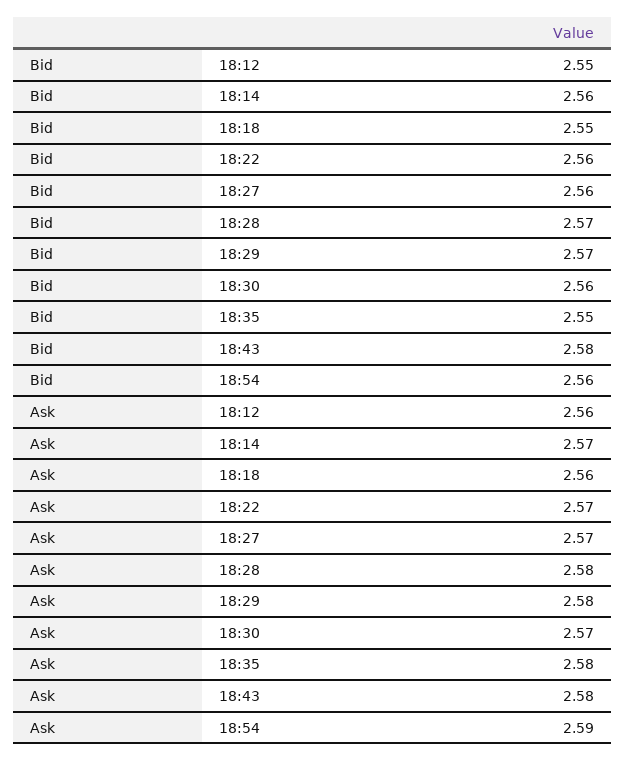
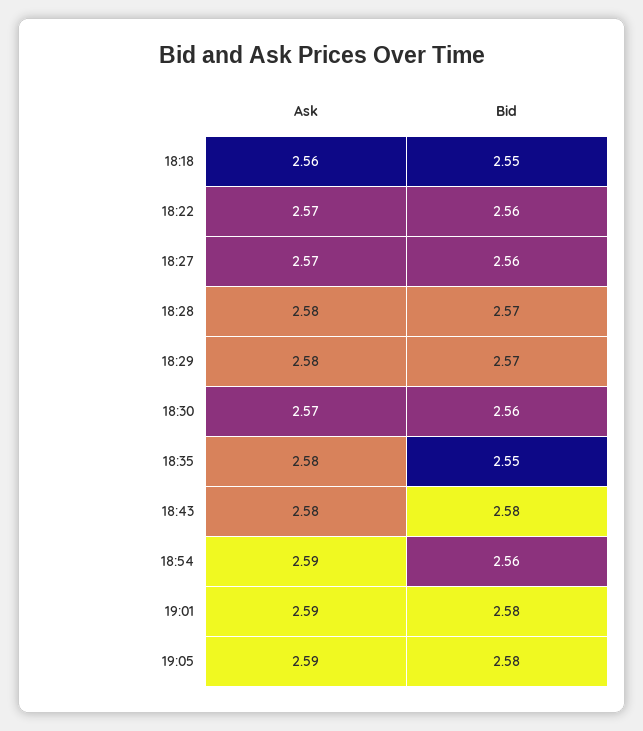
Bid, 18:12: 2.55 -> none
Bid, 18:14: 2.56 -> none
Ask, 18:12: 2.56 -> none
Ask, 18:14: 2.57 -> none
Ask, 19:01: none -> 2.59
Bid, 19:01: none -> 2.58
Ask, 19:05: none -> 2.59
Bid, 19:05: none -> 2.58

